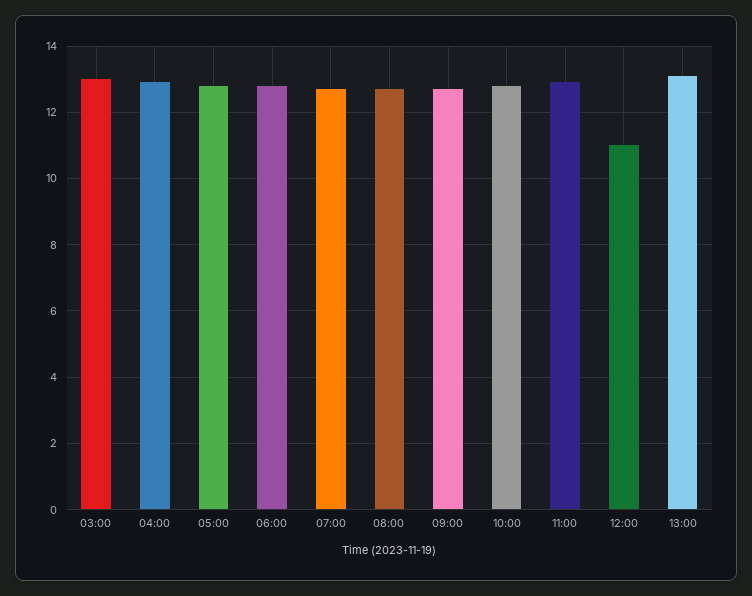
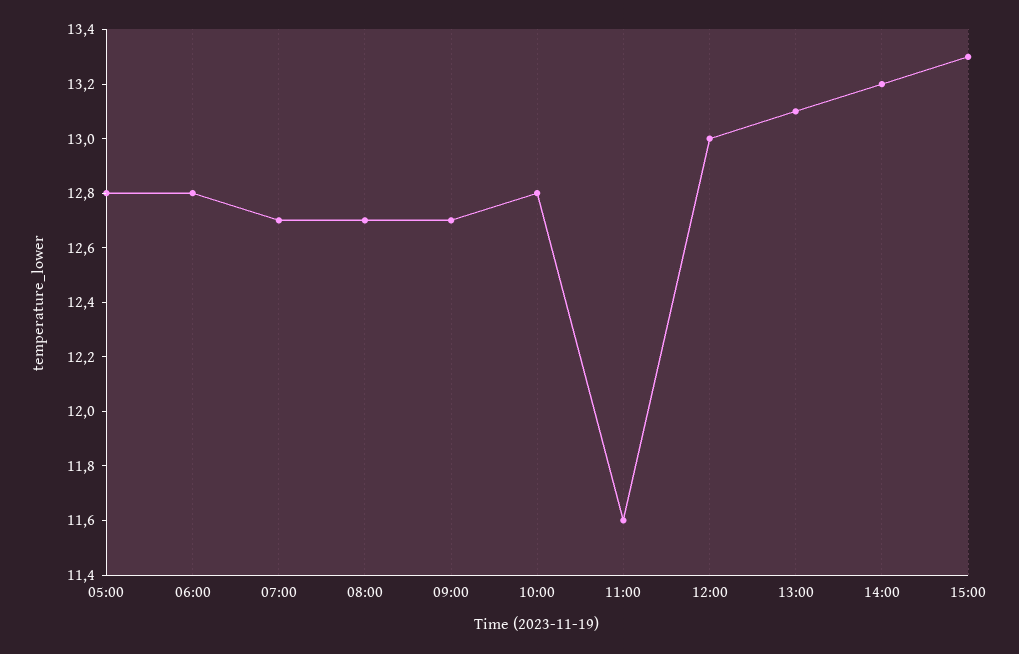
03:00: 13 -> none
04:00: 13 -> none
11:00: 13 -> 11.6
12:00: 11 -> 13
14:00: none -> 13.2
15:00: none -> 13.3

